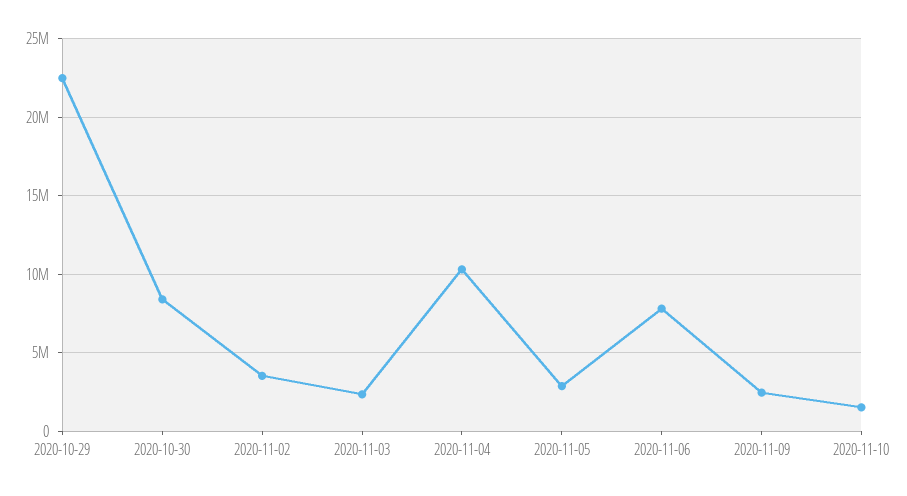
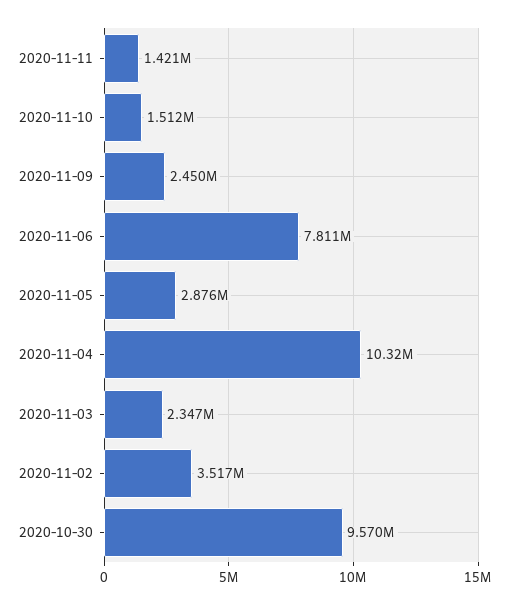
2020-10-29: 22500000 -> none
2020-10-30: 8500000 -> 9570000
2020-11-11: none -> 1421000

